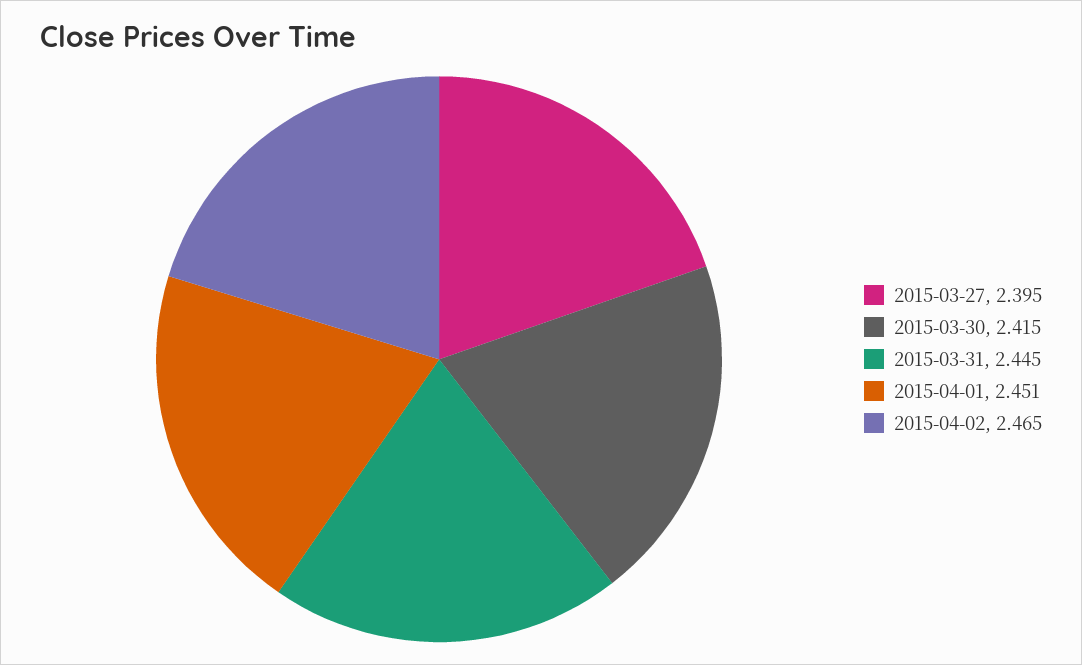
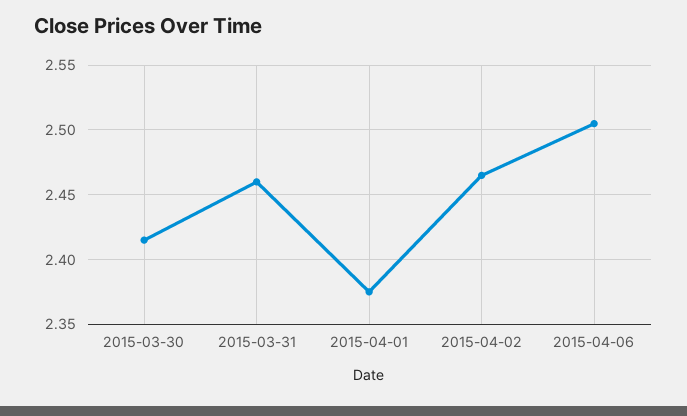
2015-03-27: 2.395 -> none
2015-03-31: 2.445 -> 2.46
2015-04-01: 2.451 -> 2.375
2015-04-06: none -> 2.505

